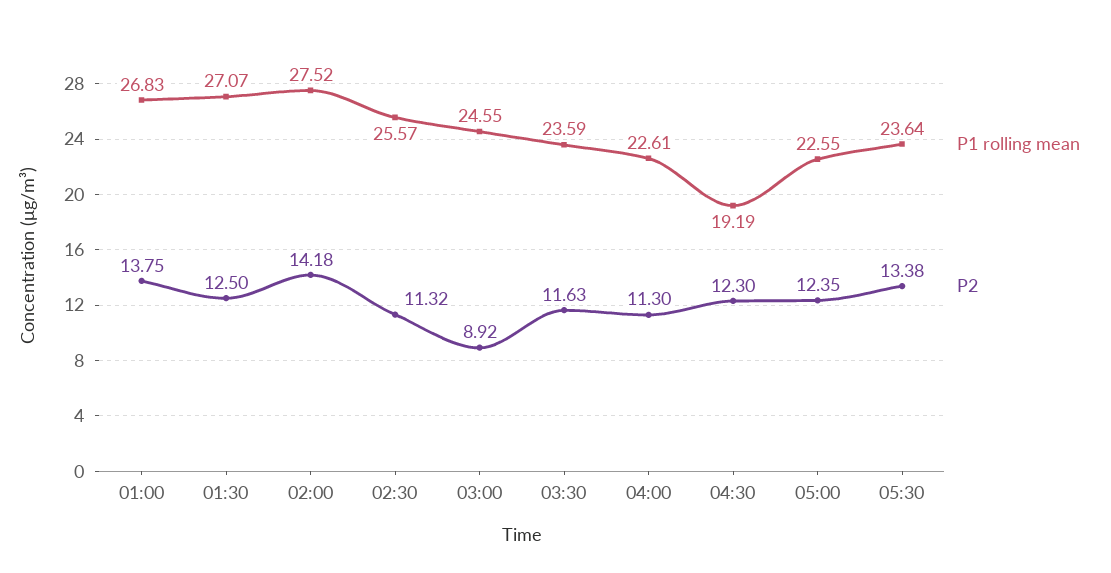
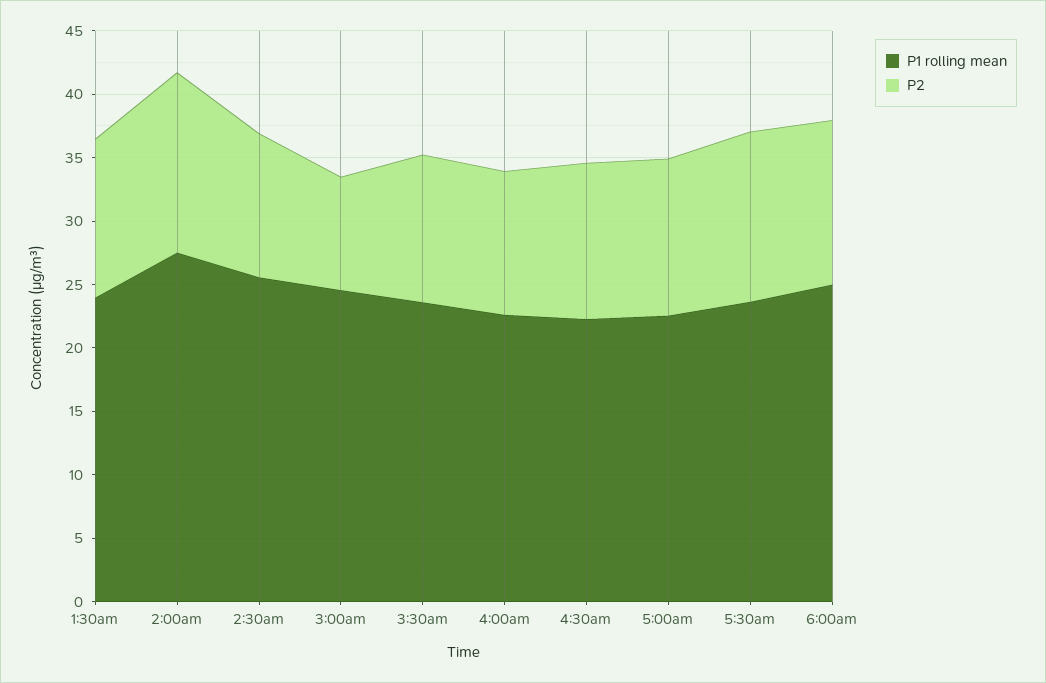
P1 rolling mean, 01:00: 26.83 -> none
P2, 01:00: 13.75 -> none
P1 rolling mean, 01:30: 27.07 -> 24
P1 rolling mean, 04:30: 19.19 -> 22
P1 rolling mean, 6:00am: none -> 25
P2, 6:00am: none -> 13

